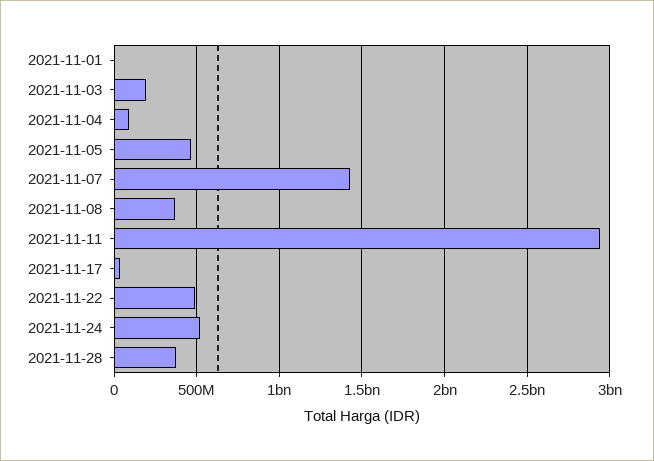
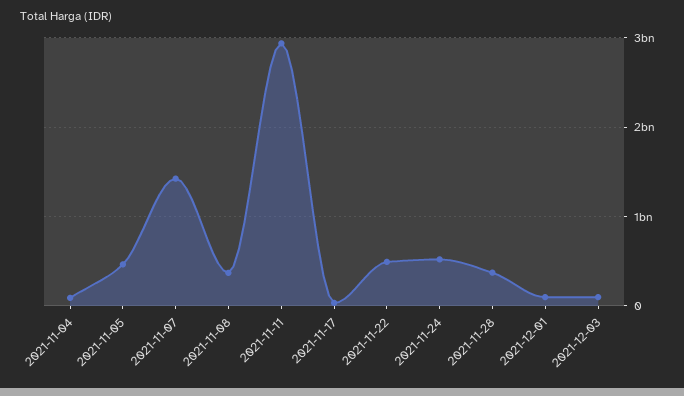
2021-11-01: 0 -> none
2021-11-03: 200000000 -> none
2021-12-01: none -> 100000000
2021-12-03: none -> 100000000

